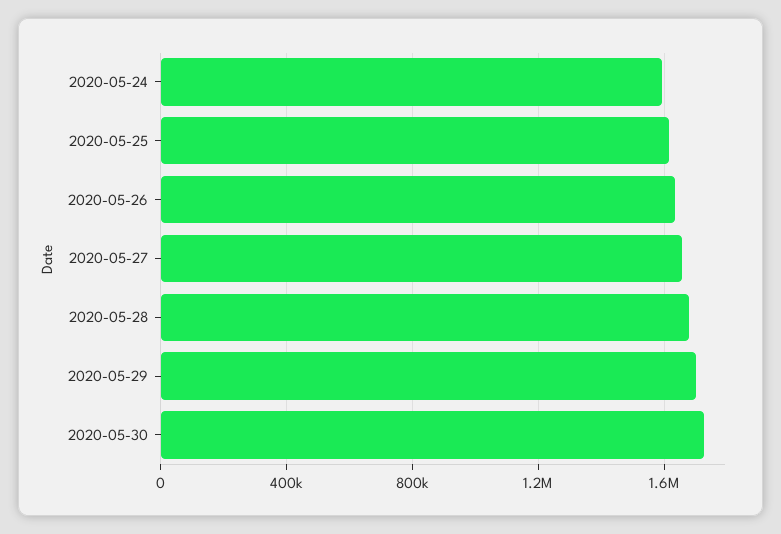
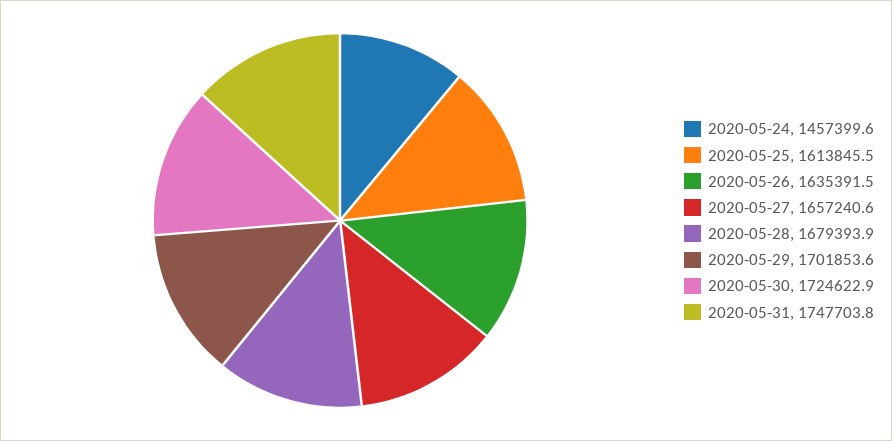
2020-05-24: 1600000 -> 1457399.6
2020-05-31: none -> 1747703.8

